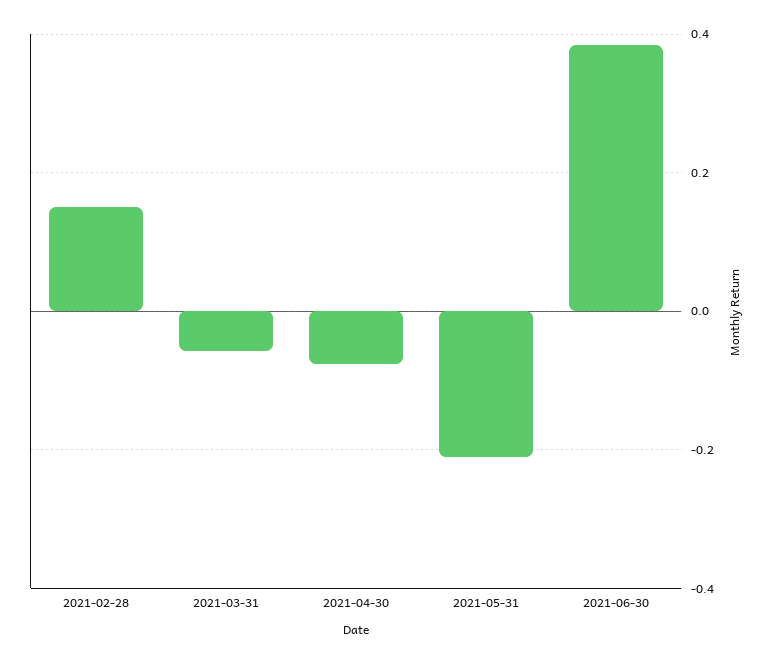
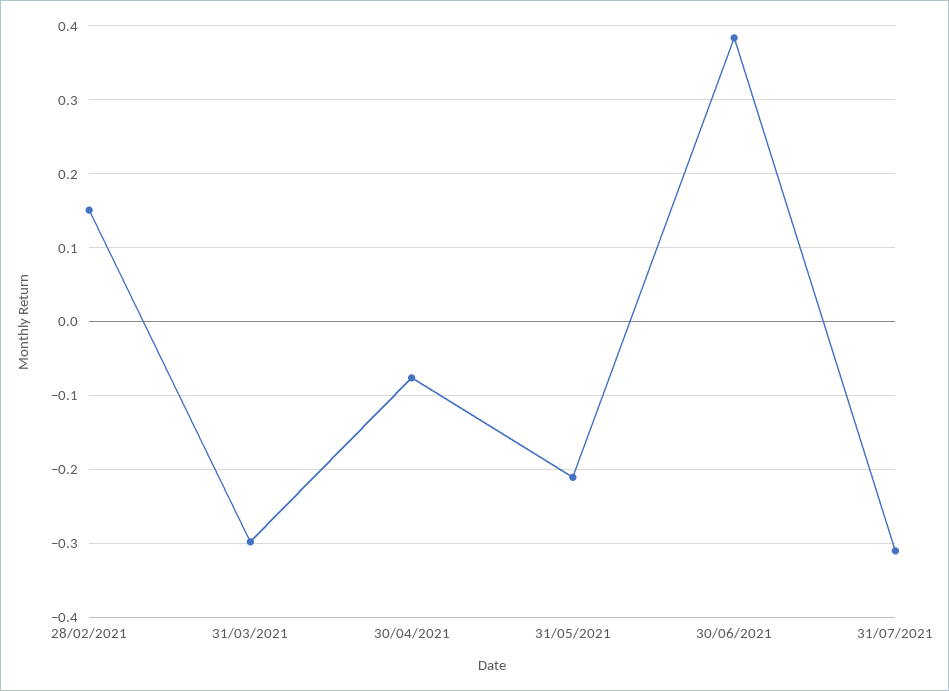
2021-03-31: -0.06 -> -0.3
31/07/2021: none -> -0.31

